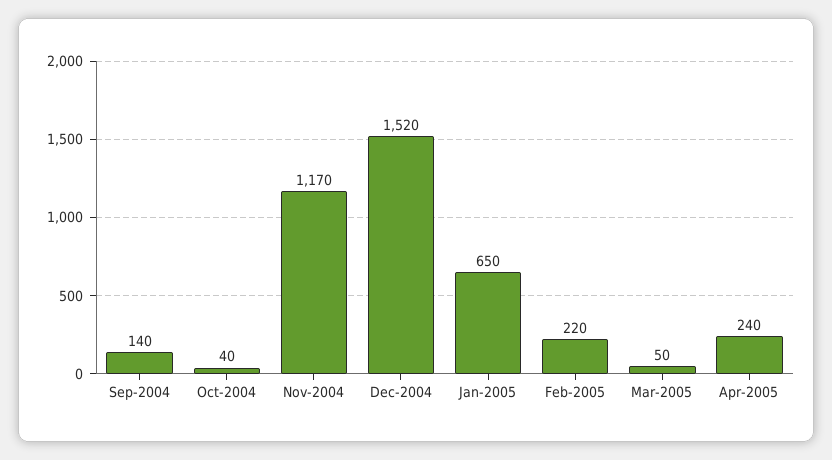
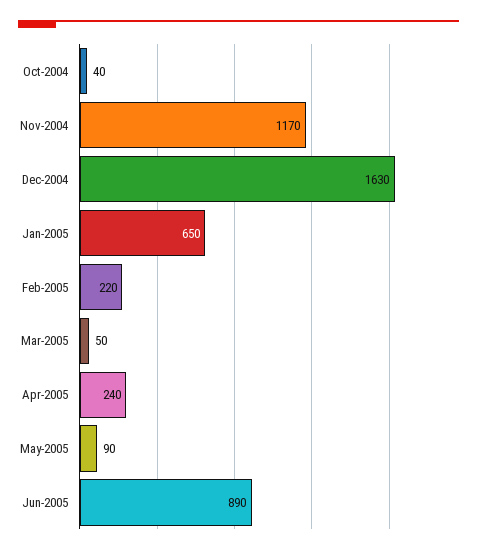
Sep-2004: 140 -> none
Dec-2004: 1520 -> 1630
May-2005: none -> 90
Jun-2005: none -> 890

